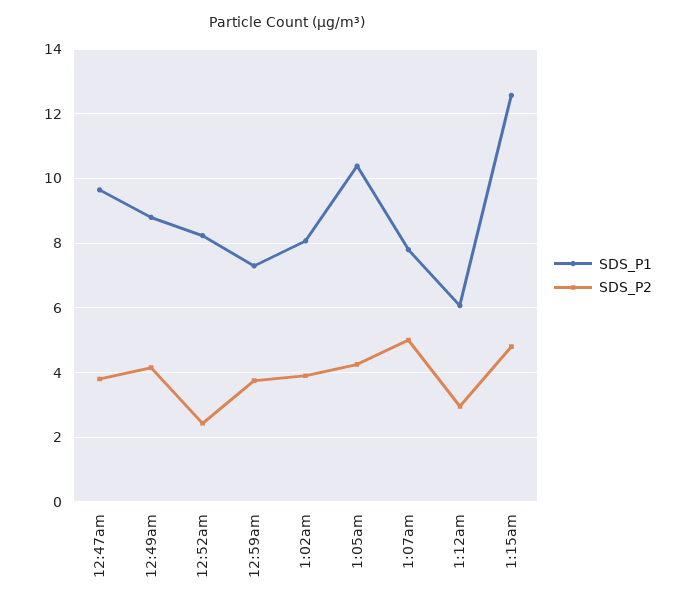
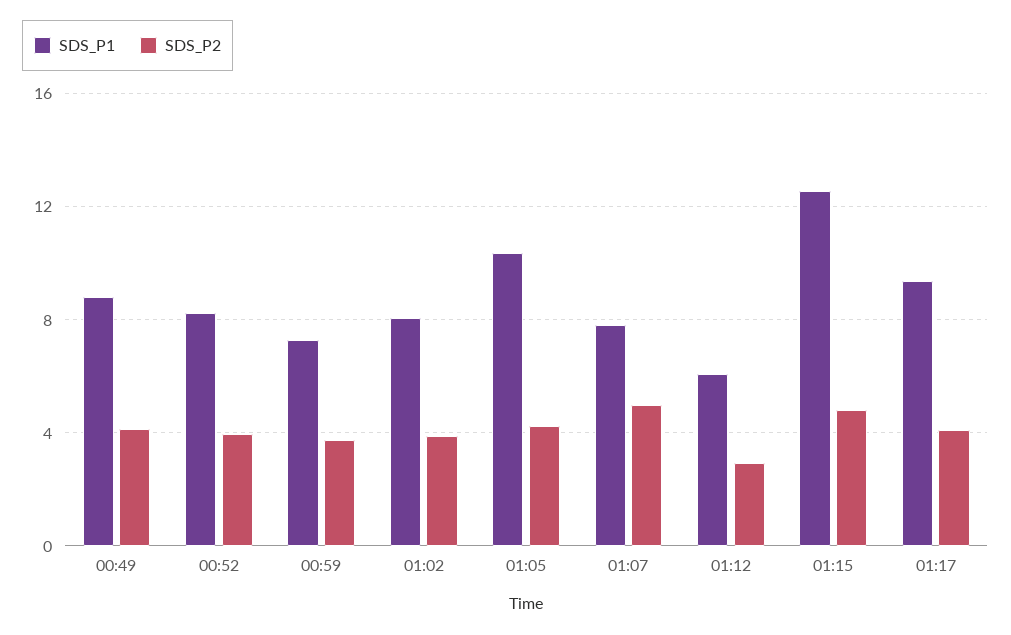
SDS_P1, 12:47am: 9.6 -> none
SDS_P2, 12:47am: 3.8 -> none
SDS_P2, 12:52am: 2.4 -> 4
SDS_P1, 01:17: none -> 9.5
SDS_P2, 01:17: none -> 4

